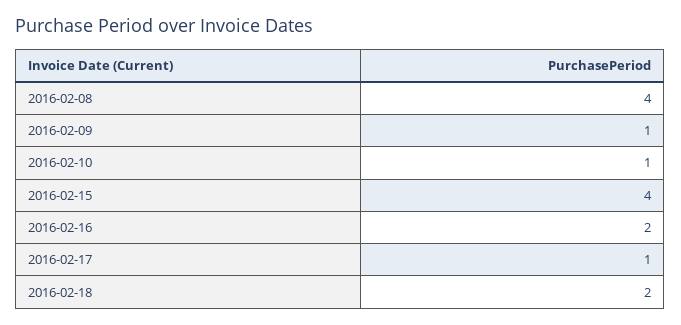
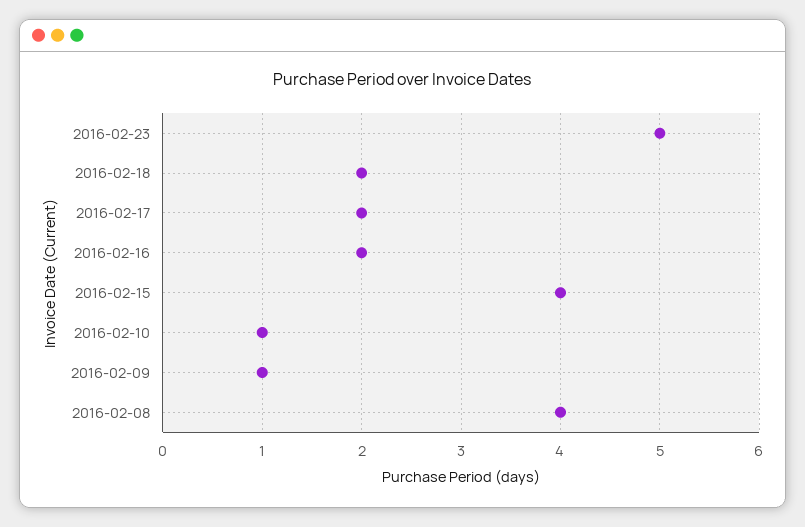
2016-02-17: 1 -> 2
2016-02-23: none -> 5

